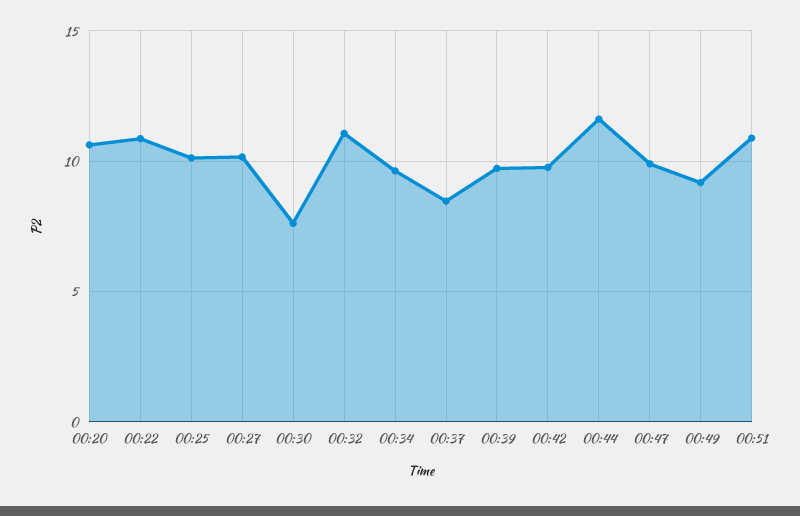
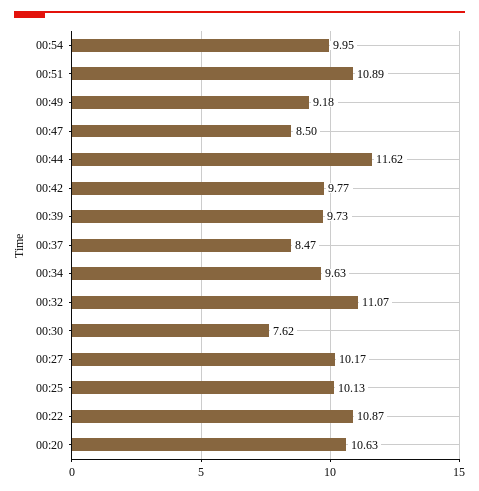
00:47: 10 -> 8.5
00:54: none -> 9.95

